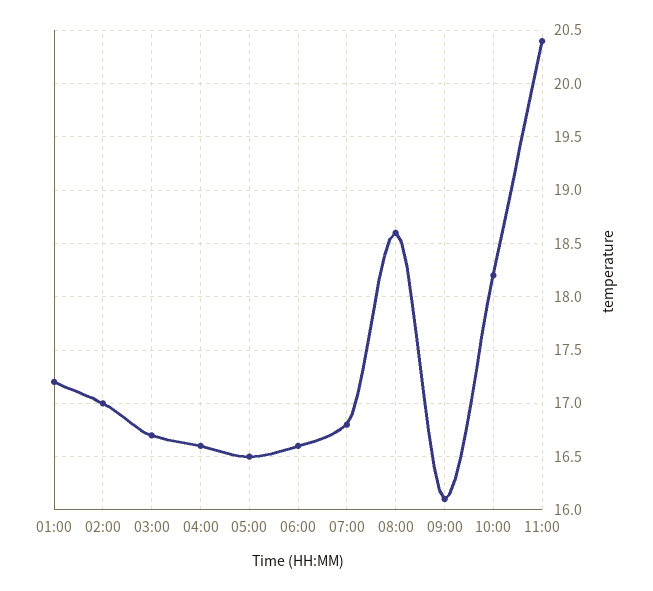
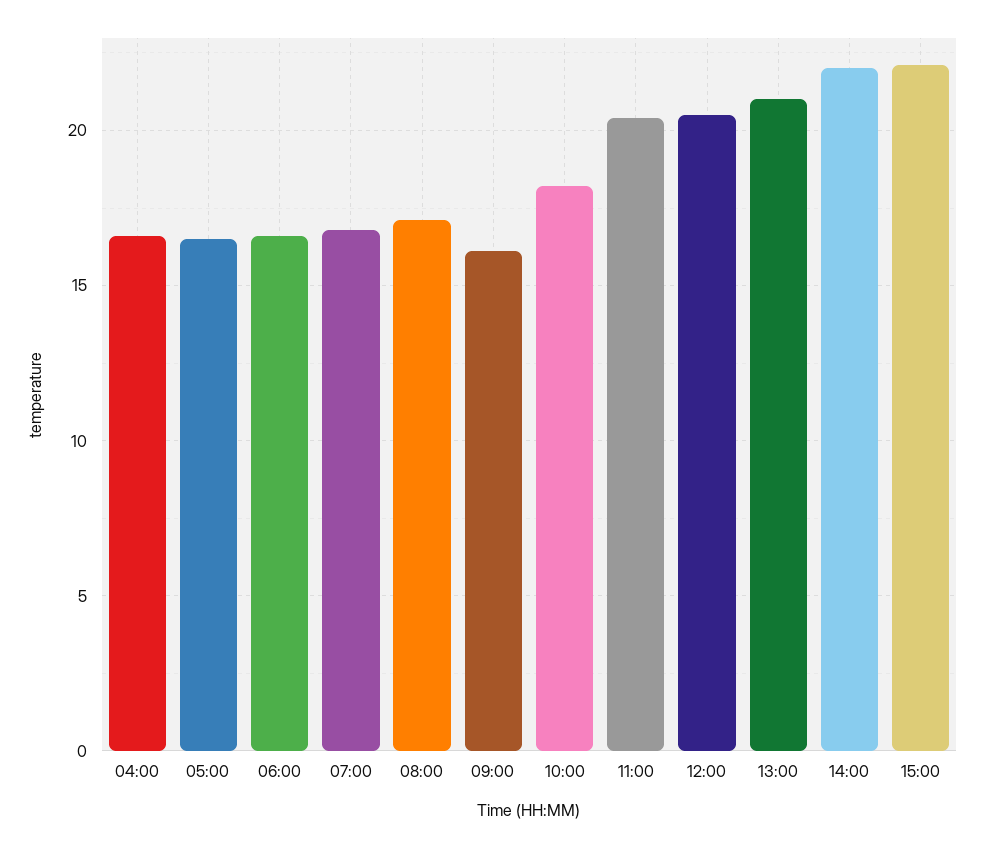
01:00: 17.2 -> none
02:00: 17 -> none
03:00: 16.7 -> none
08:00: 18.6 -> 17
12:00: none -> 20.5
13:00: none -> 21
14:00: none -> 22
15:00: none -> 22

